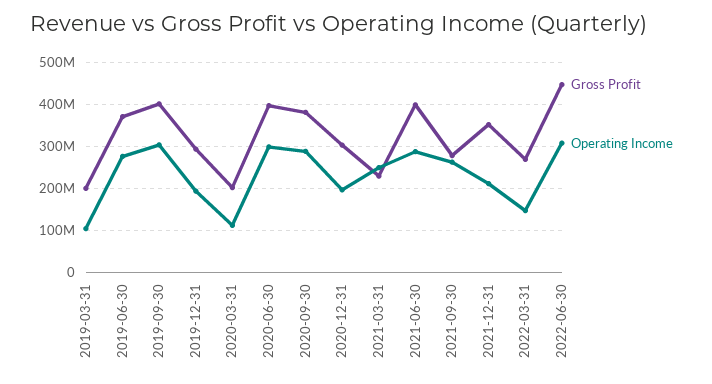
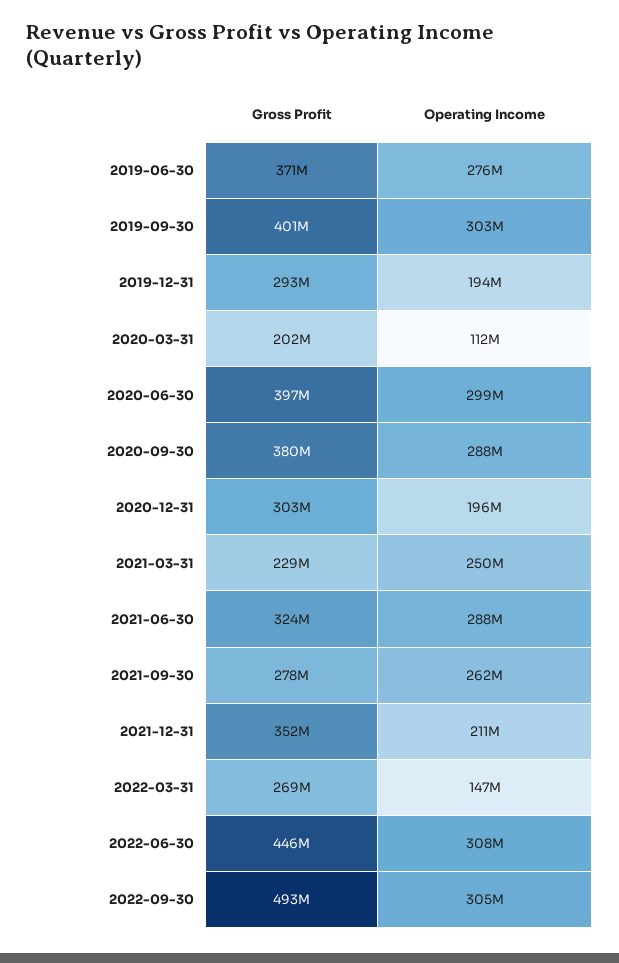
Gross Profit, 2019-03-31: 200000000 -> none
Operating Income, 2019-03-31: 100000000 -> none
Gross Profit, 2021-06-30: 400000000 -> 324000000
Gross Profit, 2022-09-30: none -> 493000000
Operating Income, 2022-09-30: none -> 305000000

